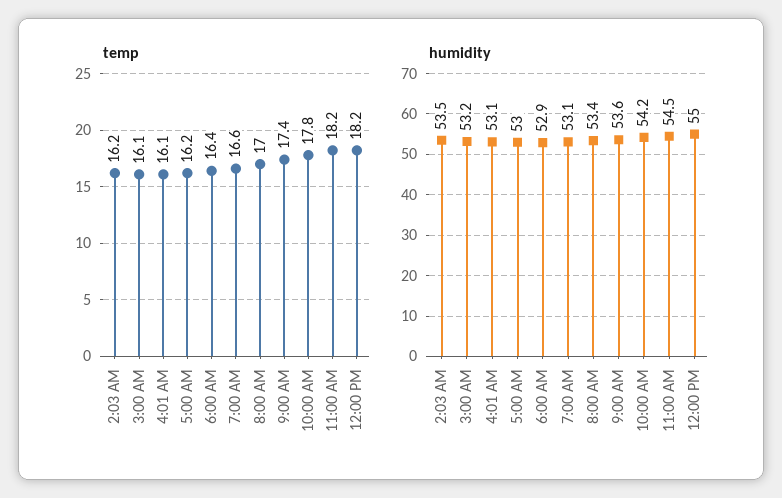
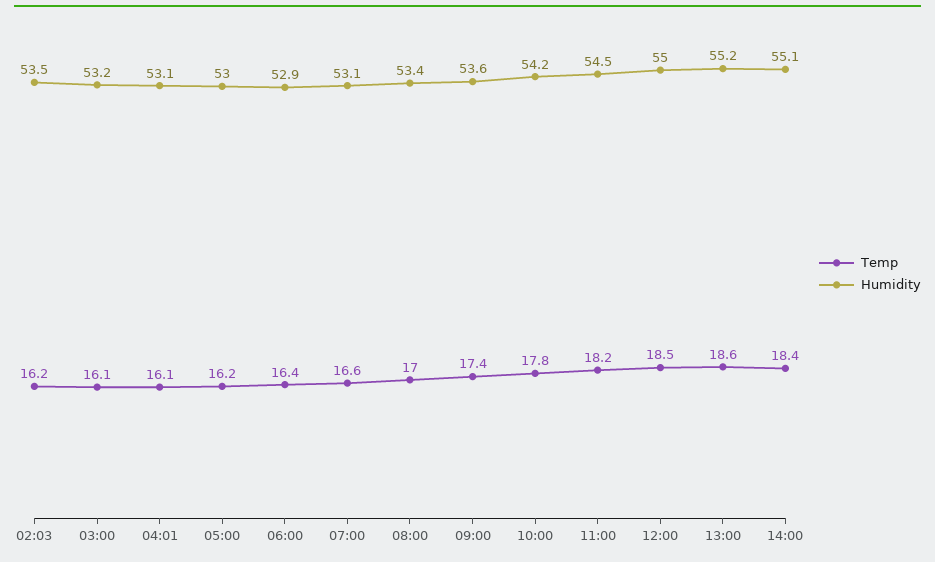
temp, 12:00 PM: 18.2 -> 18.5
temp, 13:00: none -> 18.6
humidity, 13:00: none -> 55.2
temp, 14:00: none -> 18.4
humidity, 14:00: none -> 55.1

